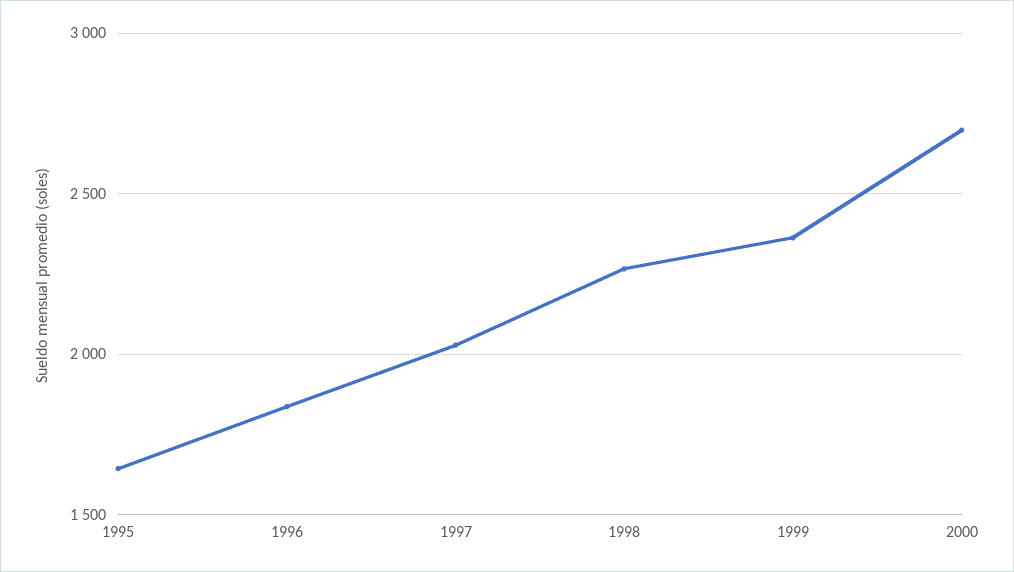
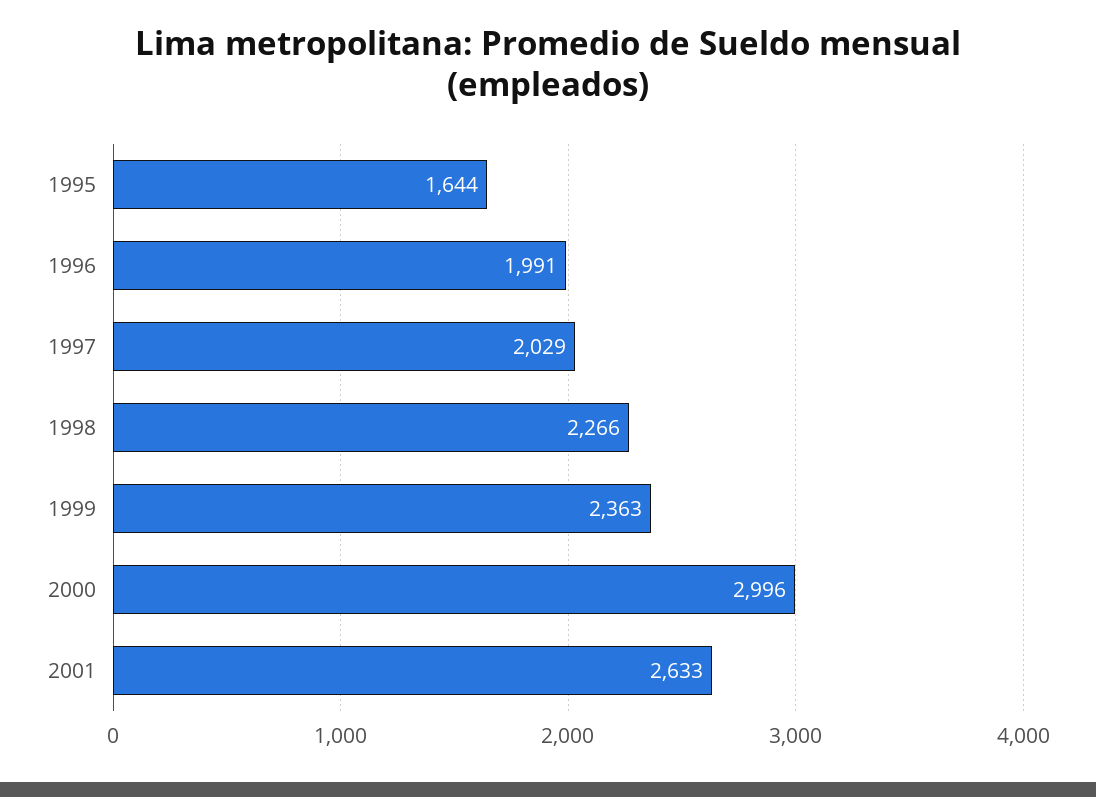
1996: 1850 -> 1991
2000: 2700 -> 2996
2001: none -> 2633

